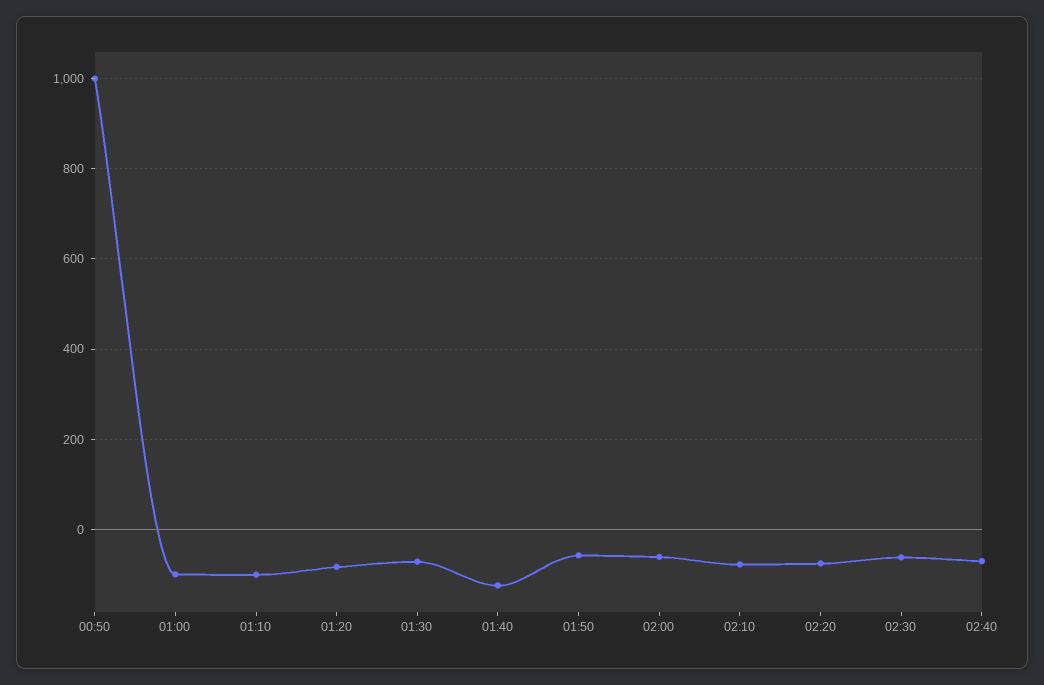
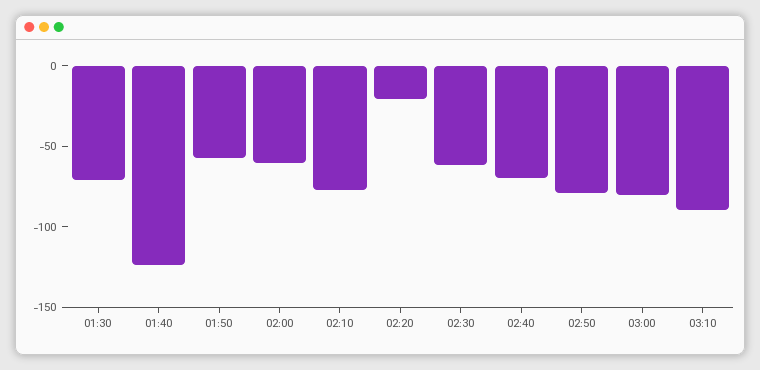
00:50: 1000 -> none
01:00: -100 -> none
01:10: -100 -> none
01:20: -80 -> none
02:20: -80 -> -20
02:50: none -> -80
03:00: none -> -80
03:10: none -> -90

